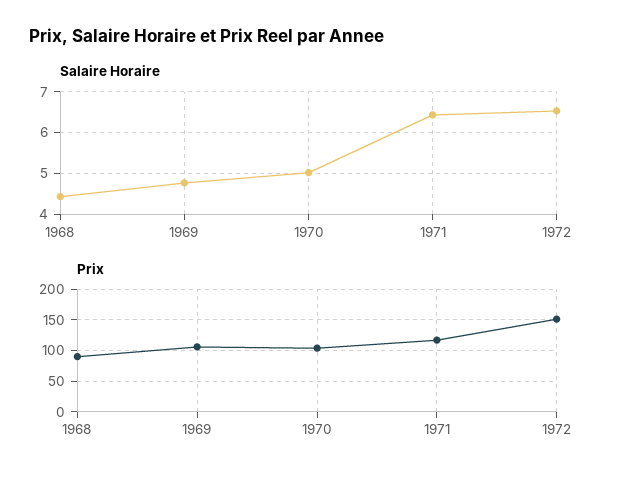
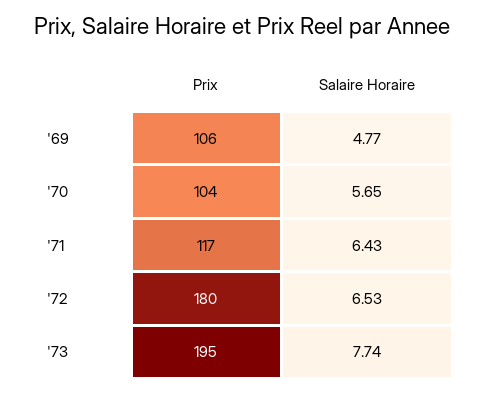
Salaire Horaire, 1968: 4.4 -> none
Salaire Horaire, 1970: 5 -> 5.65
Prix, 1968: 90 -> none
Prix, 1972: 150 -> 180
Prix, '73: none -> 195
Salaire Horaire, '73: none -> 7.74

